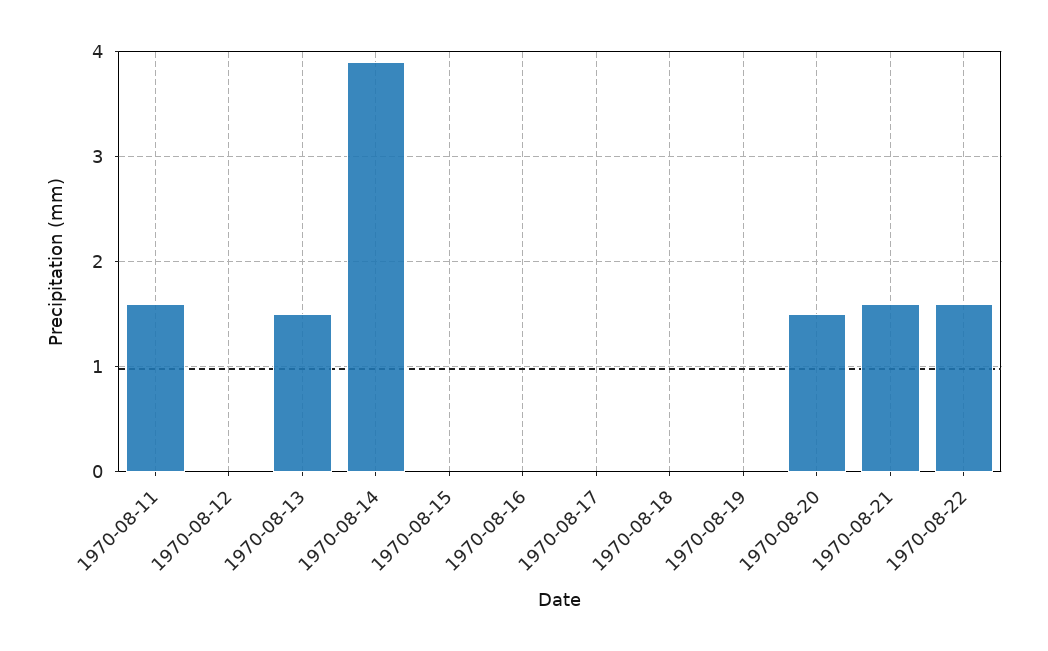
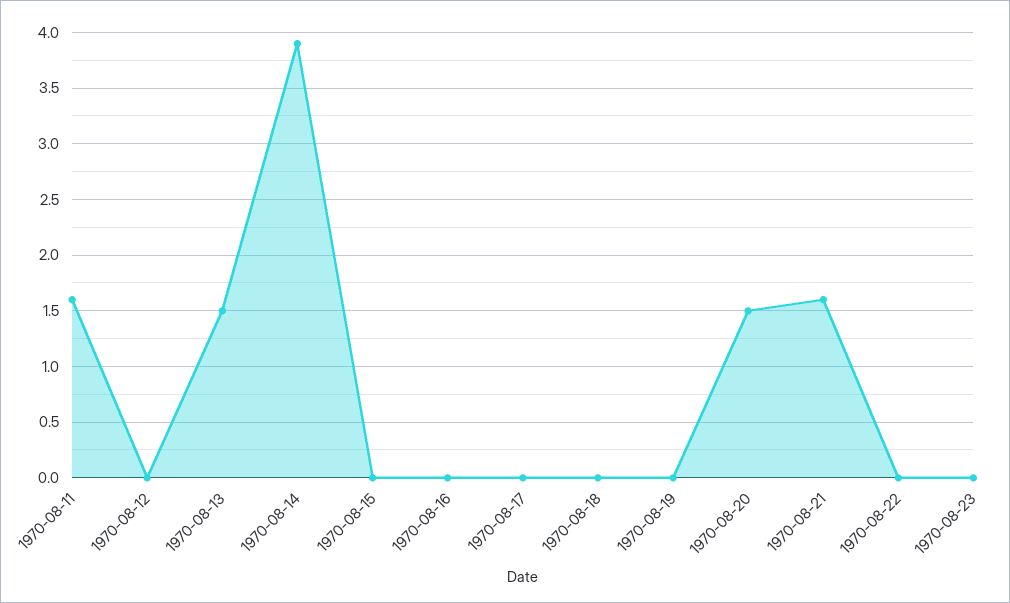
1970-08-22: 1.6 -> 0
1970-08-23: none -> 0

